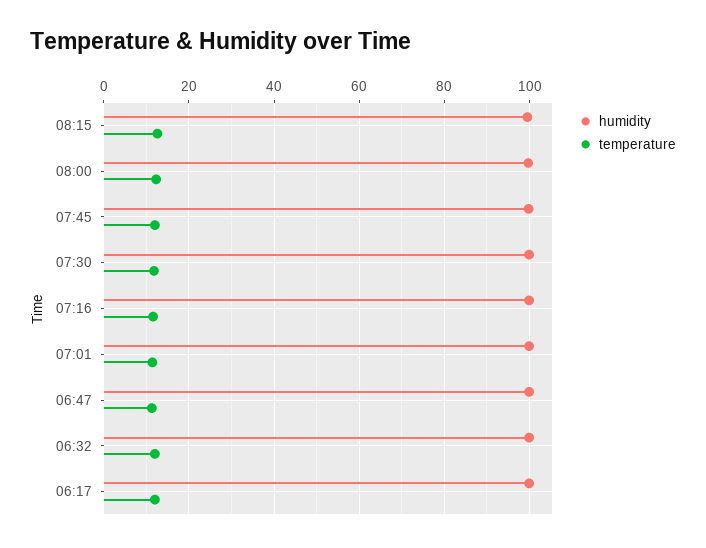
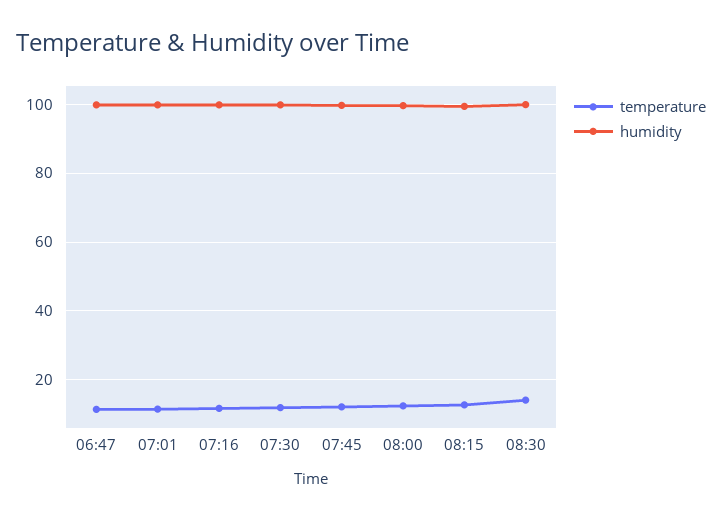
humidity, 06:32: 100 -> none
temperature, 06:32: 12 -> none
humidity, 06:17: 100 -> none
temperature, 06:17: 12 -> none
temperature, 08:30: none -> 14
humidity, 08:30: none -> 100

